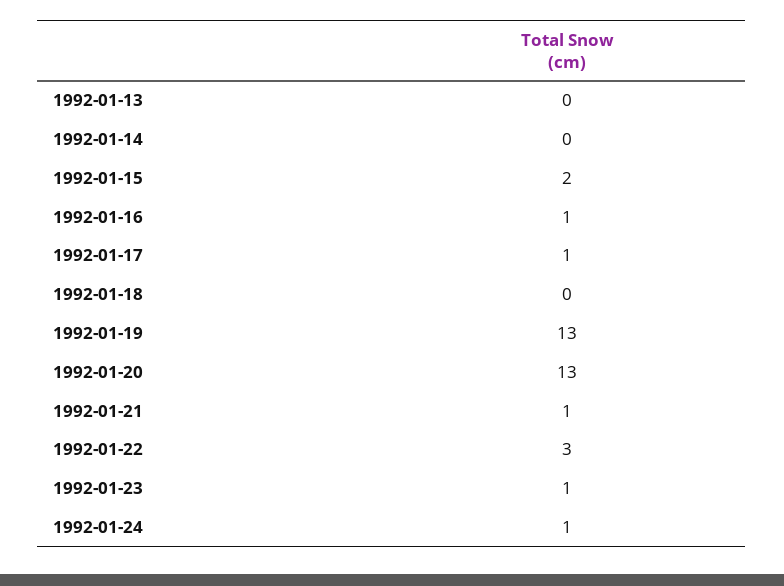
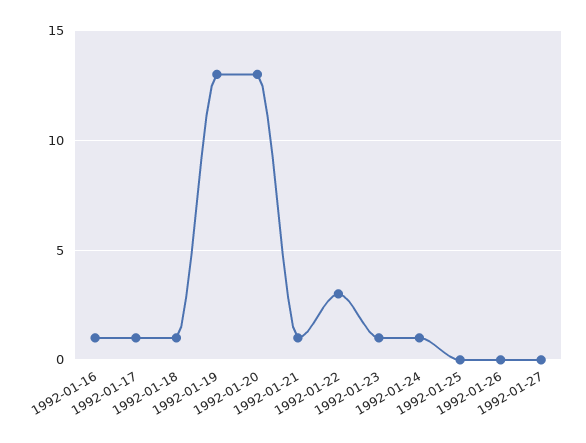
1992-01-13: 0 -> none
1992-01-14: 0 -> none
1992-01-15: 2 -> none
1992-01-18: 0 -> 1
1992-01-25: none -> 0
1992-01-26: none -> 0
1992-01-27: none -> 0

